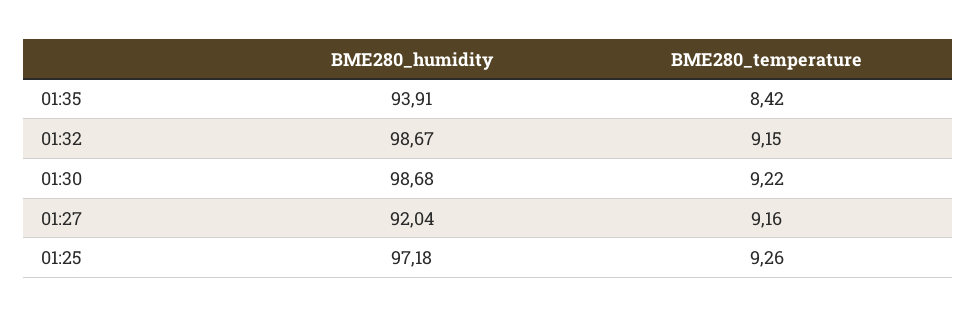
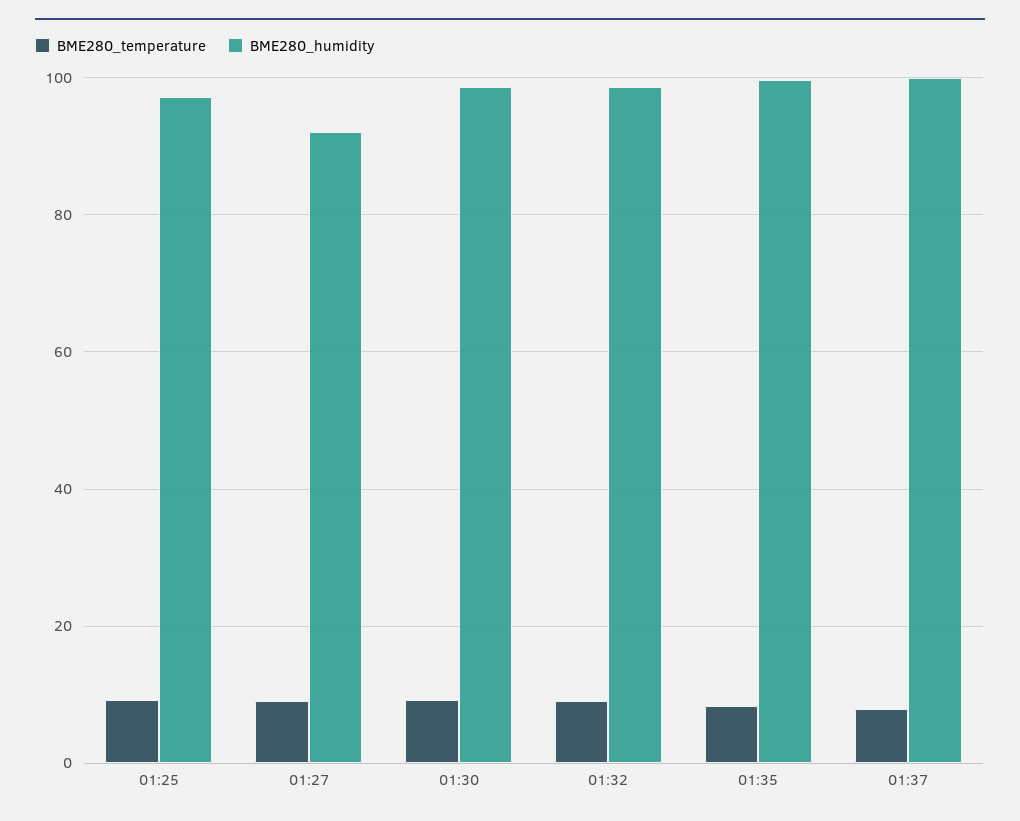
BME280_humidity, 01:35: 93.91 -> 100
BME280_temperature, 01:37: none -> 8
BME280_humidity, 01:37: none -> 100

